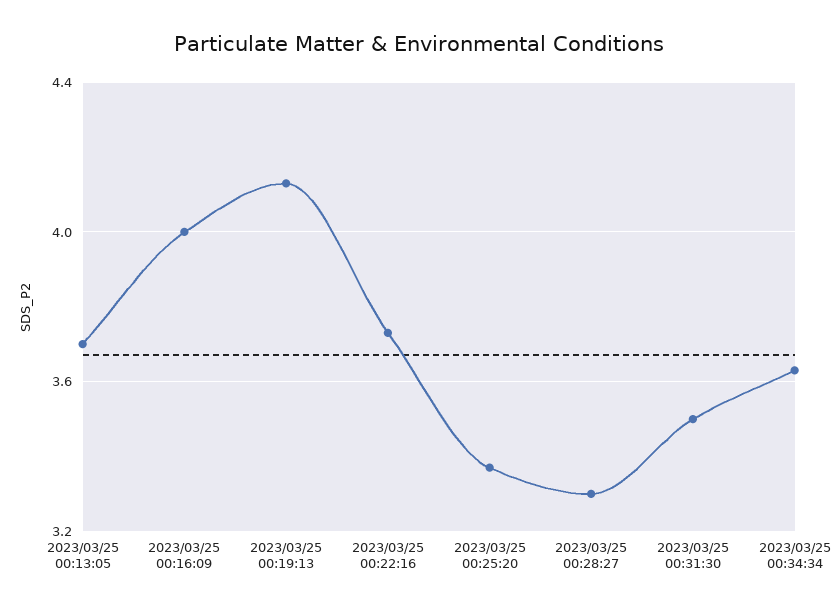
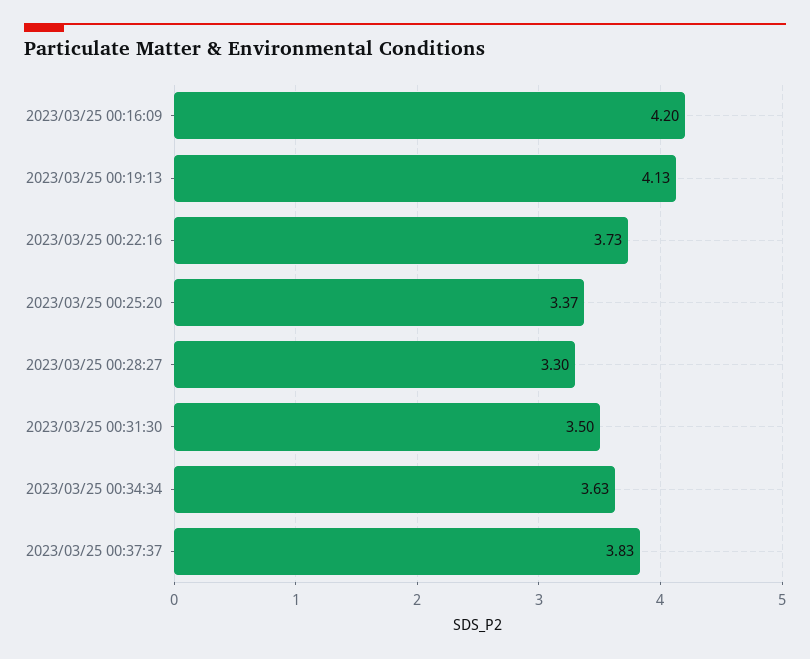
2023/03/25 00:13:05: 3.7 -> none
2023/03/25 00:16:09: 4 -> 4.2
2023/03/25 00:37:37: none -> 3.83

